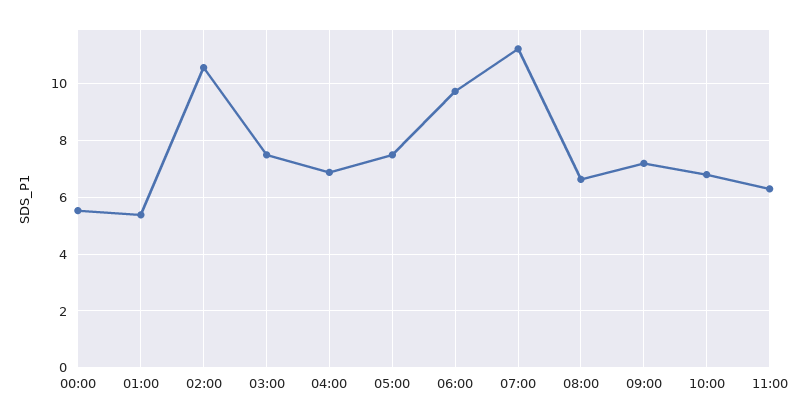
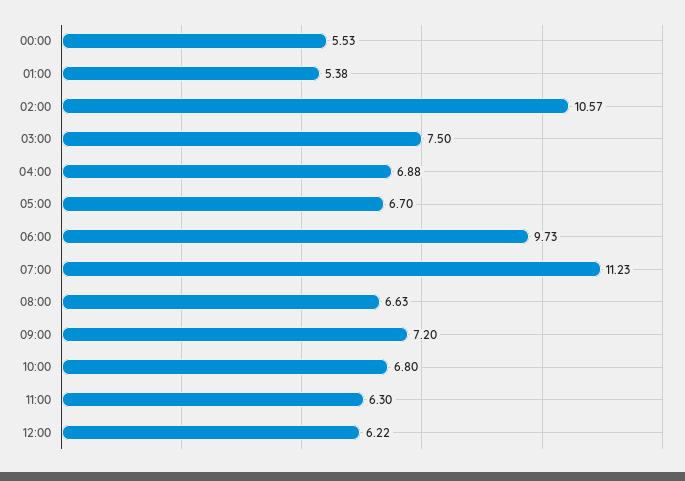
05:00: 7.5 -> 6.7
12:00: none -> 6.22

